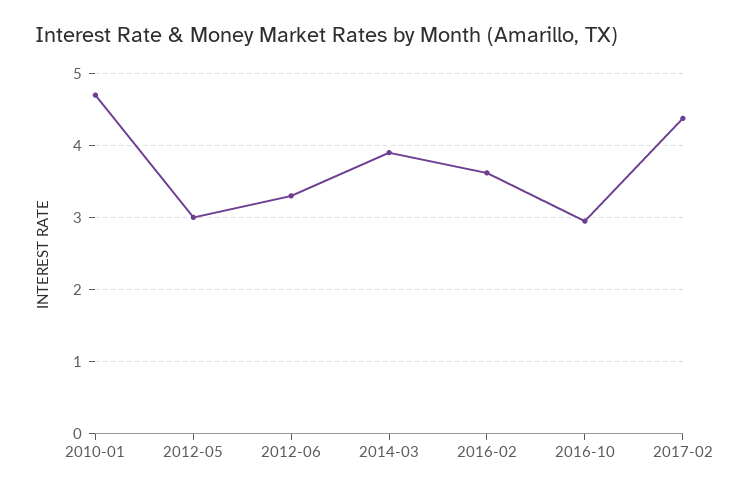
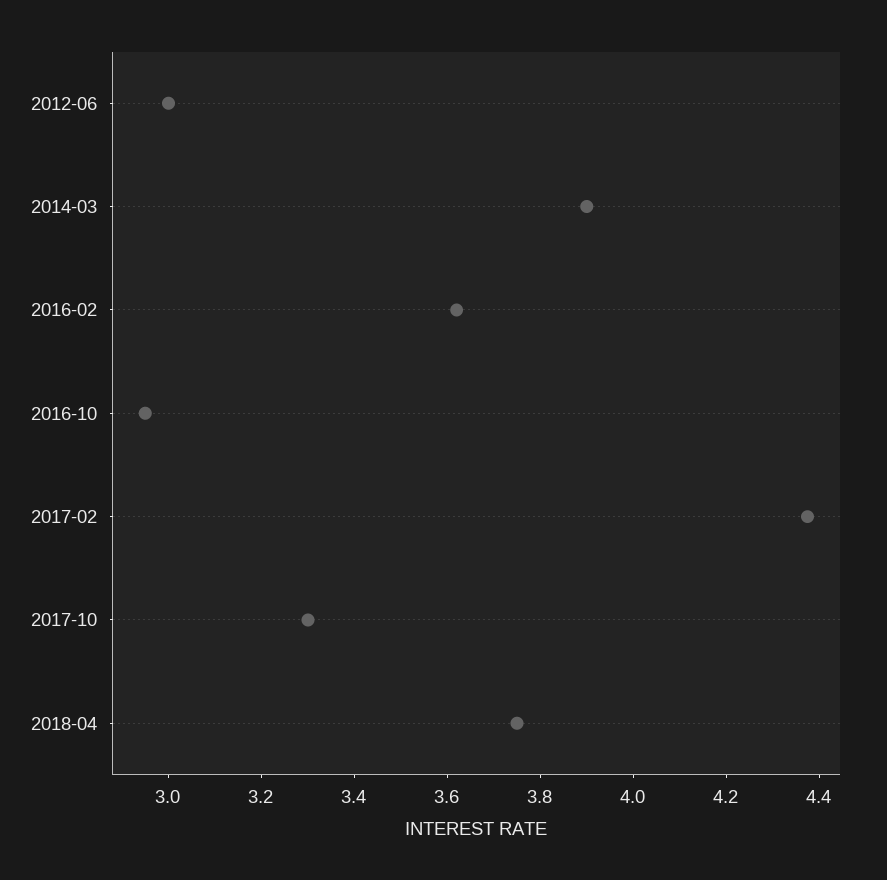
2010-01: 4.7 -> none
2012-05: 3 -> none
2012-06: 3.3 -> 3
2017-10: none -> 3.3
2018-04: none -> 3.75

